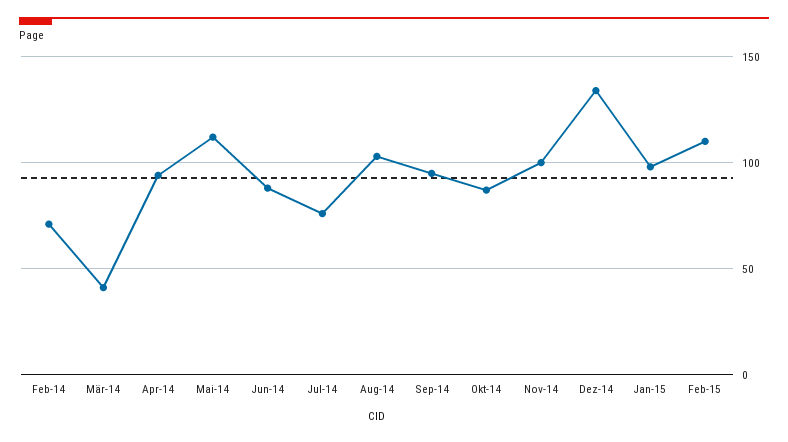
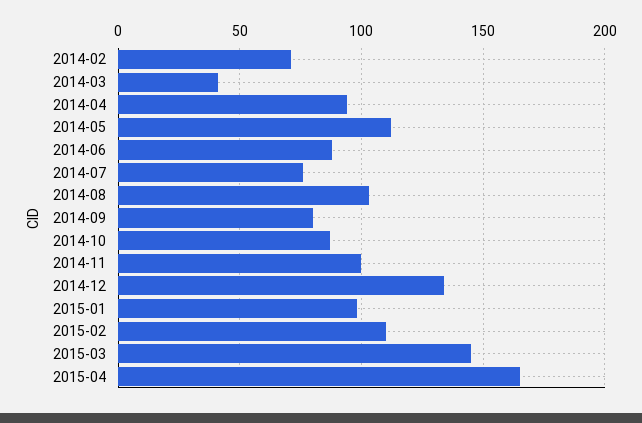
Sep-14: 95 -> 80
2015-03: none -> 145
2015-04: none -> 165

